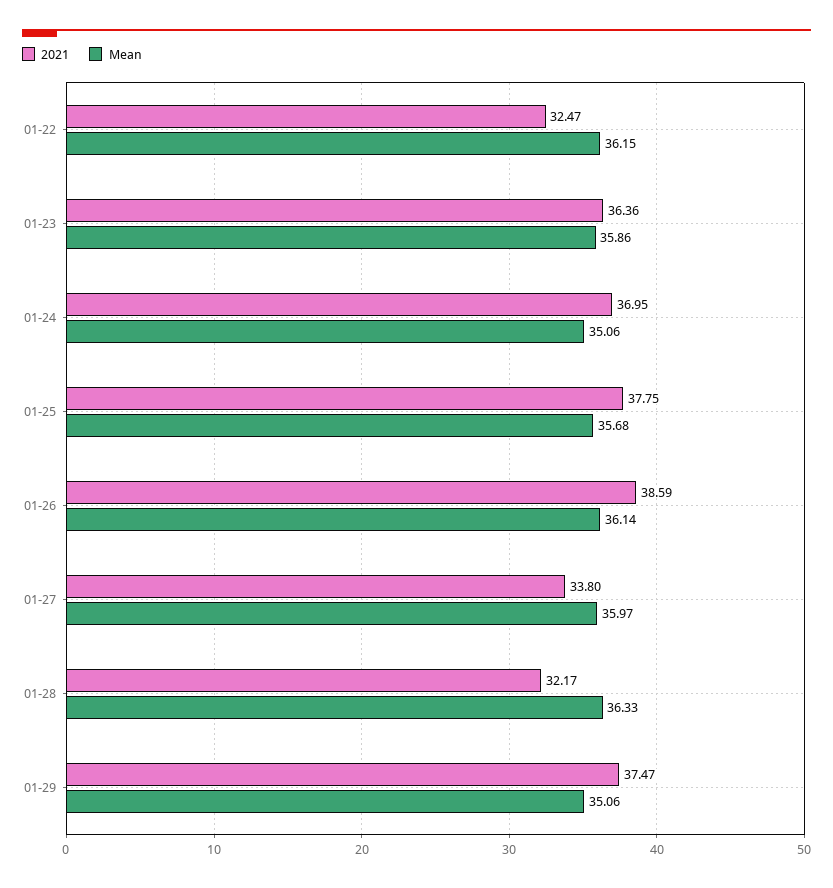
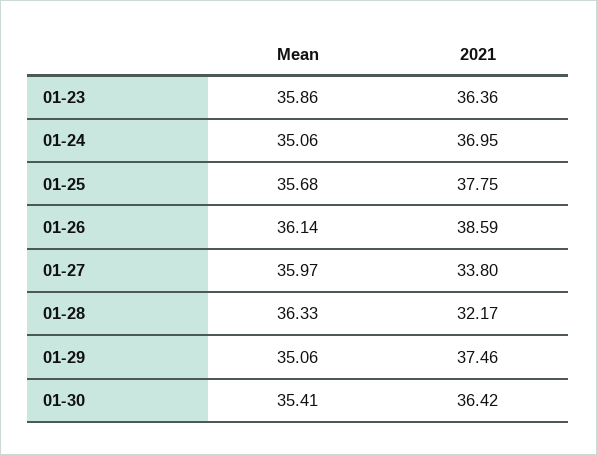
2021, 01-22: 32.47 -> none
Mean, 01-22: 36.15 -> none
2021, 01-29: 37.47 -> 37.46
Mean, 01-30: none -> 35.41
2021, 01-30: none -> 36.42

